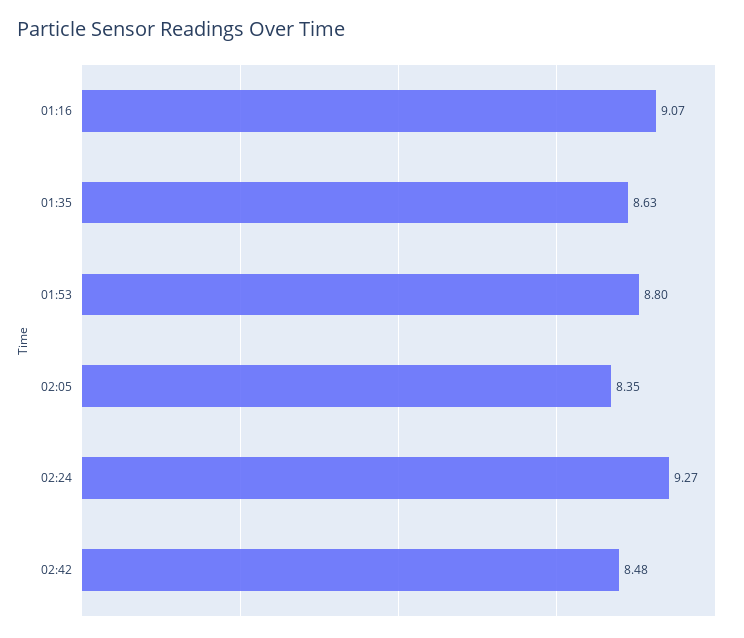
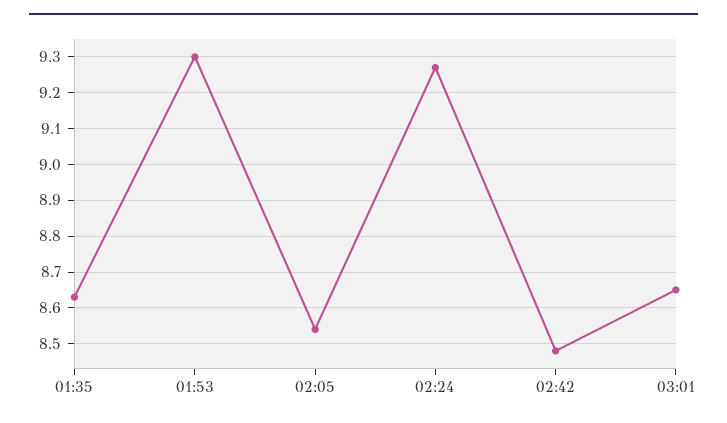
01:16: 9.07 -> none
01:53: 8.8 -> 9.3
02:05: 8.35 -> 8.55
03:01: none -> 8.65

